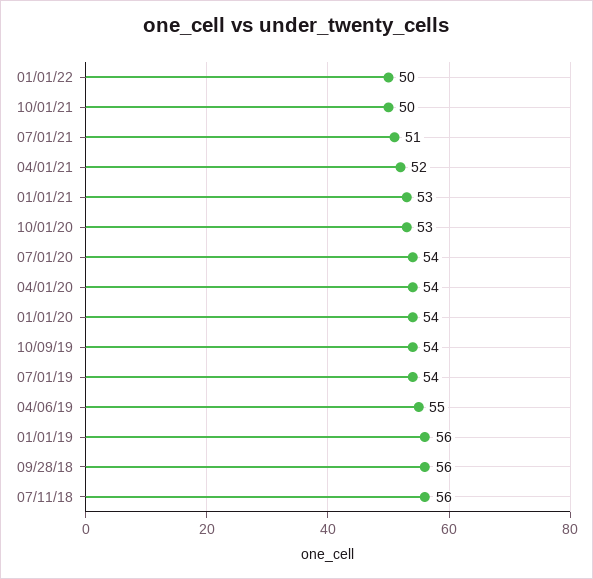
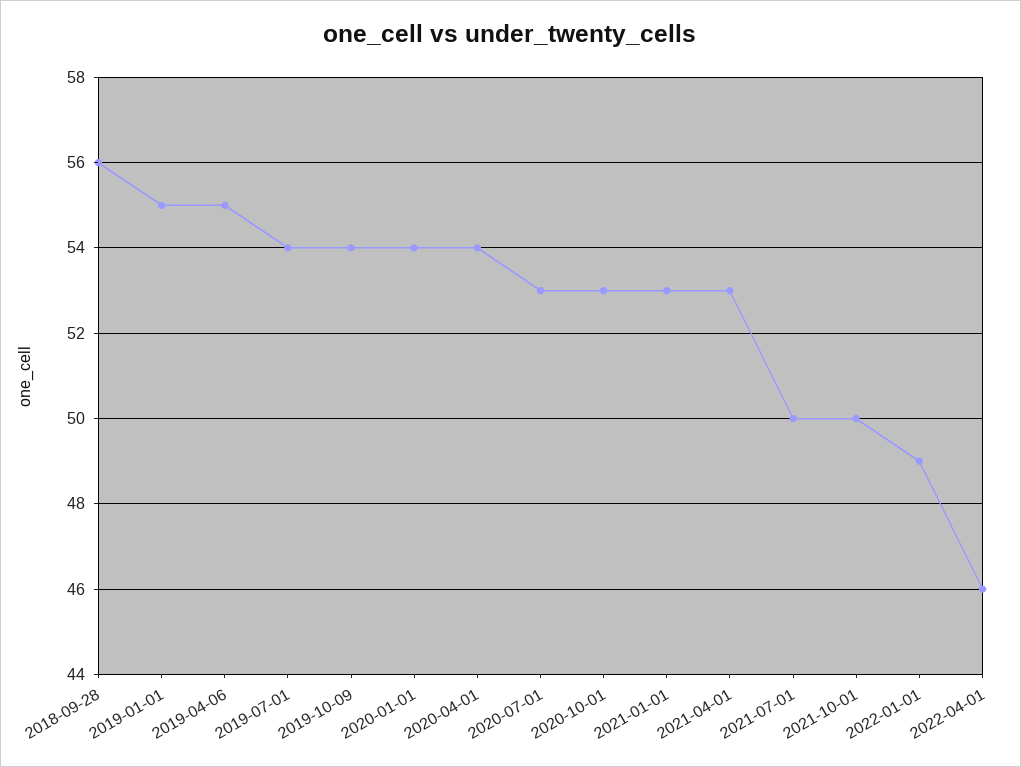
01/01/22: 50 -> 49
07/01/21: 51 -> 50
04/01/21: 52 -> 53
07/01/20: 54 -> 53
01/01/19: 56 -> 55
07/11/18: 56 -> none
2022-04-01: none -> 46

